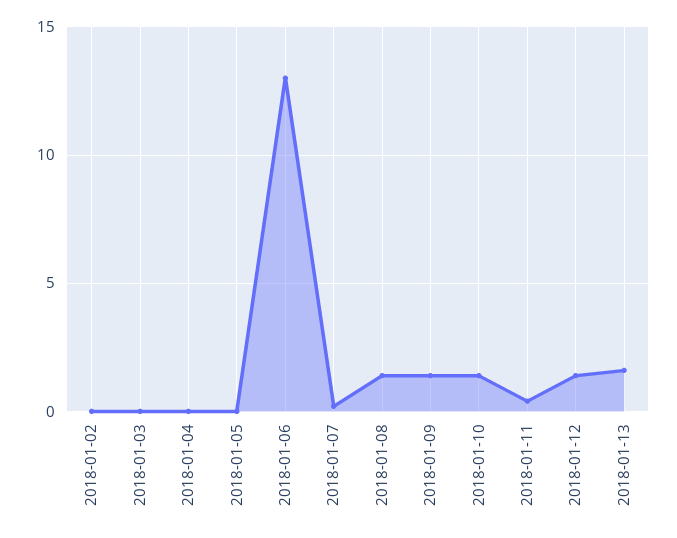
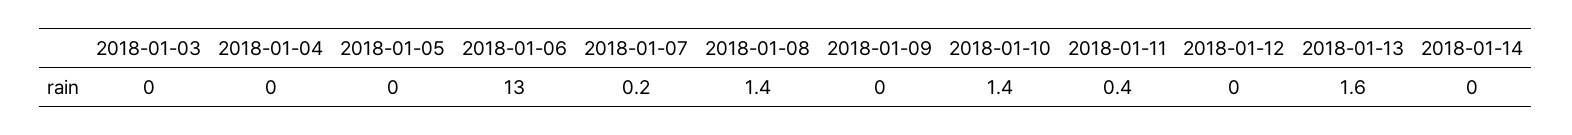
2018-01-02: 0 -> none
2018-01-09: 1.5 -> 0
2018-01-12: 1.5 -> 0
2018-01-14: none -> 0

